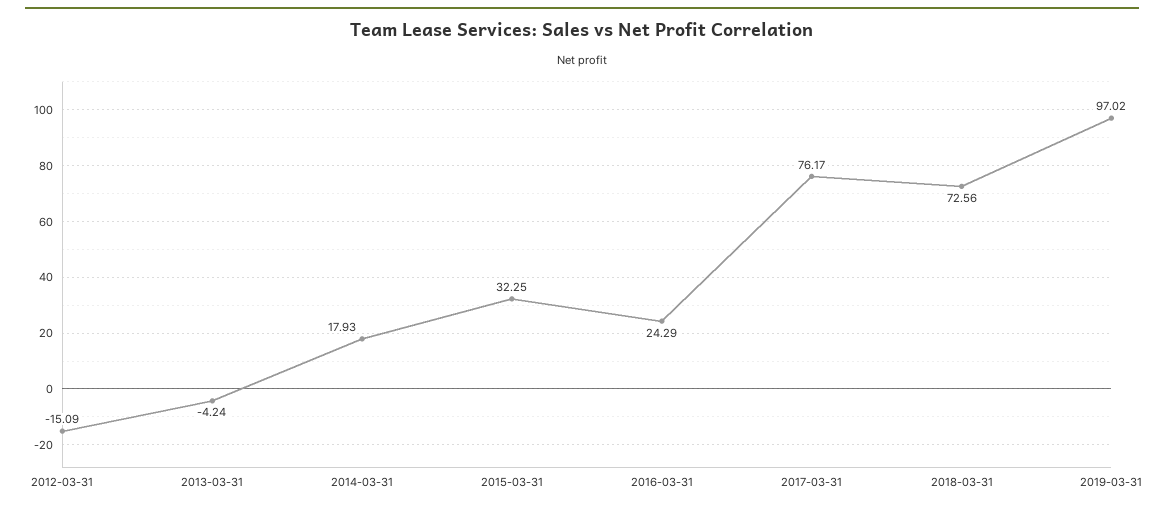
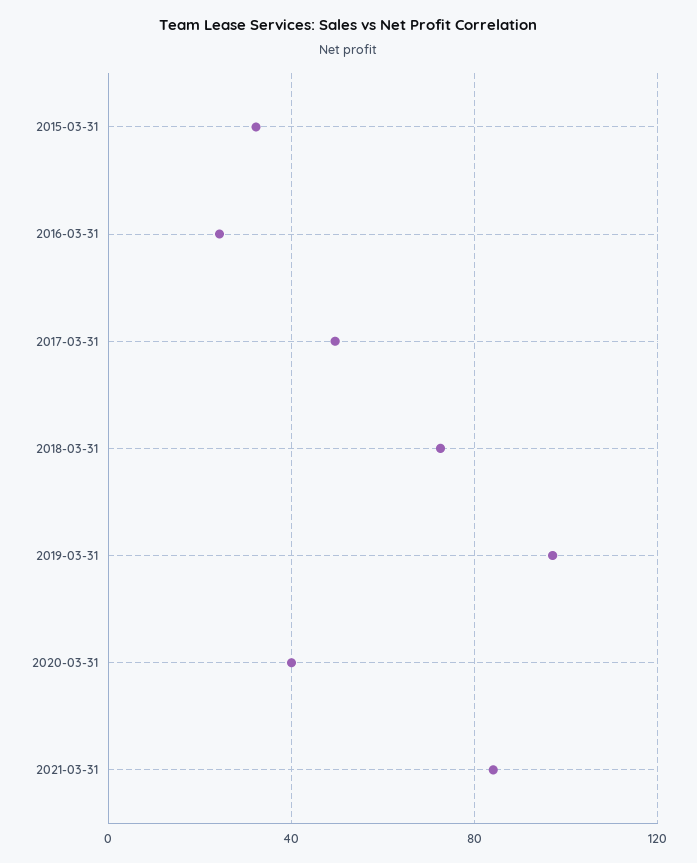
2012-03-31: -15.09 -> none
2013-03-31: -4.24 -> none
2014-03-31: 17.93 -> none
2017-03-31: 76.17 -> 50
2020-03-31: none -> 40
2021-03-31: none -> 85

